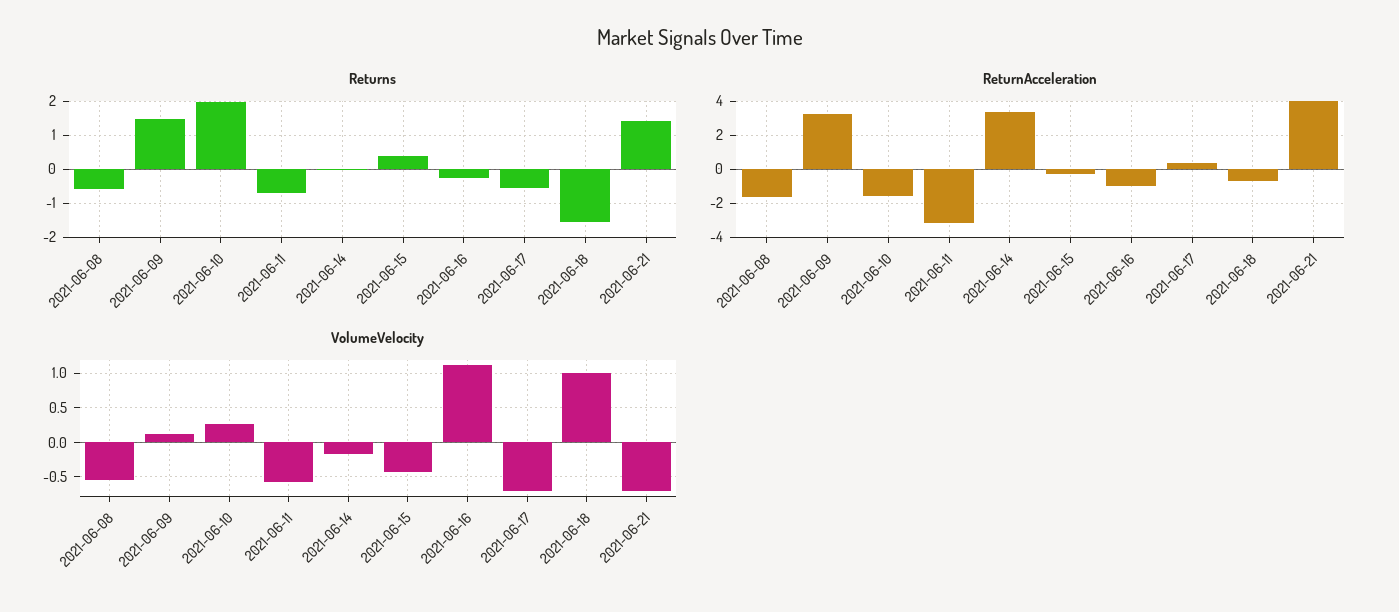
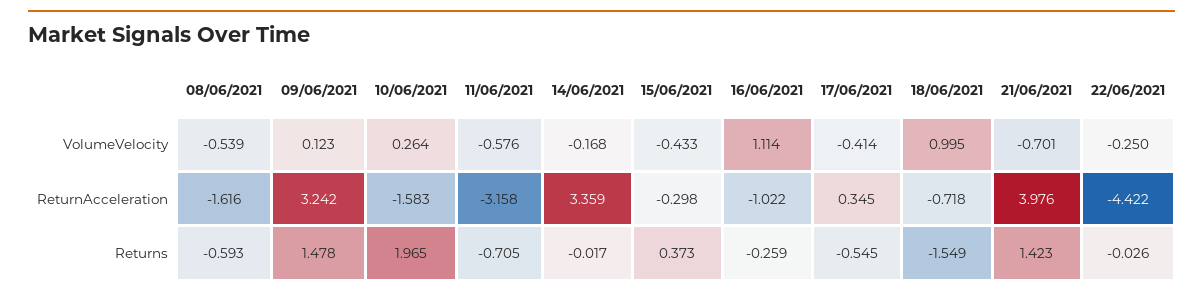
VolumeVelocity, 2021-06-17: -0.7 -> -0.414
VolumeVelocity, 22/06/2021: none -> -0.25
ReturnAcceleration, 22/06/2021: none -> -4.422
Returns, 22/06/2021: none -> -0.026

